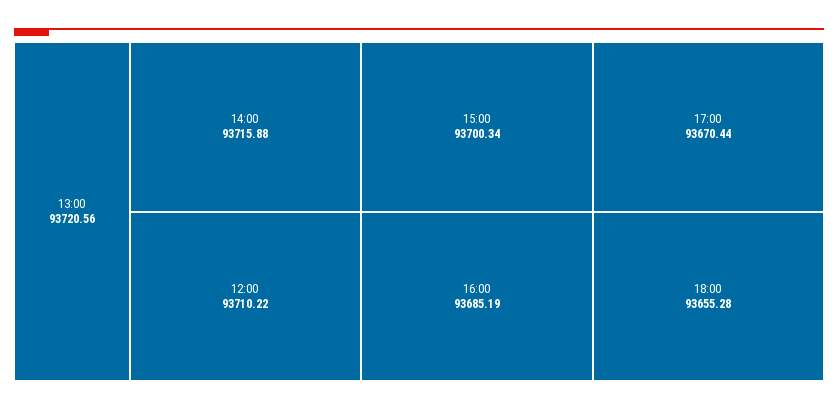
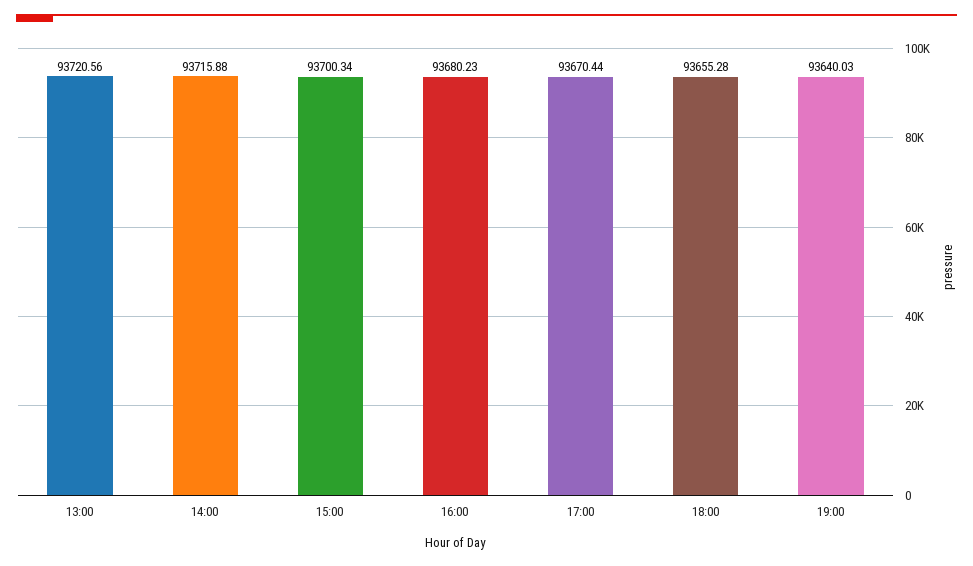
12:00: 93710.22 -> none
16:00: 93685.19 -> 93680.23
19:00: none -> 93640.03

